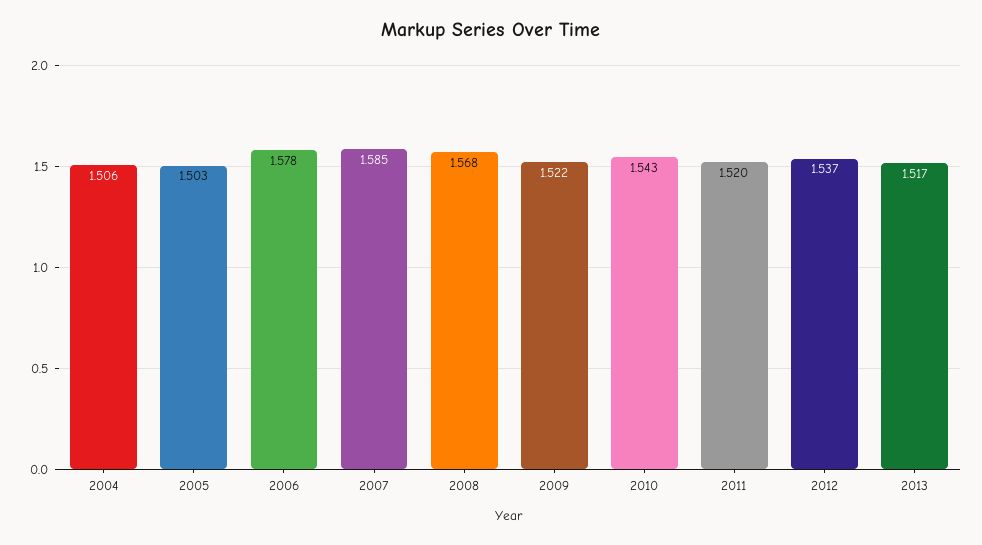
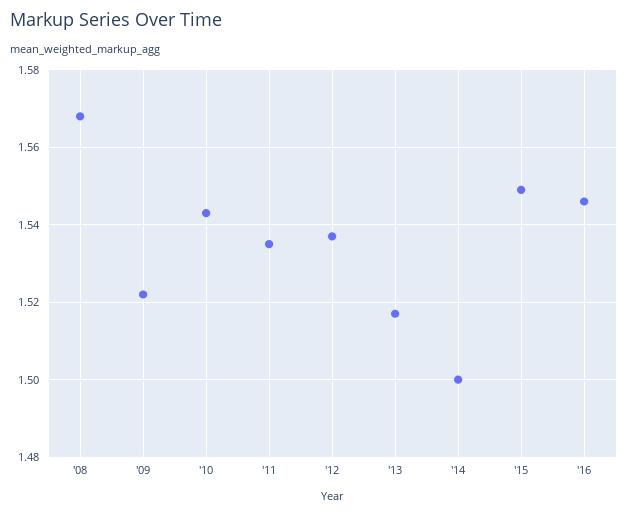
2004: 1.506 -> none
2005: 1.503 -> none
2006: 1.578 -> none
2007: 1.585 -> none
2011: 1.52 -> 1.535
'14: none -> 1.5
'15: none -> 1.55
'16: none -> 1.545

